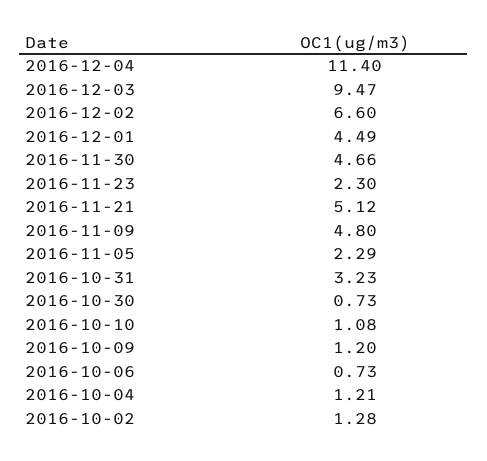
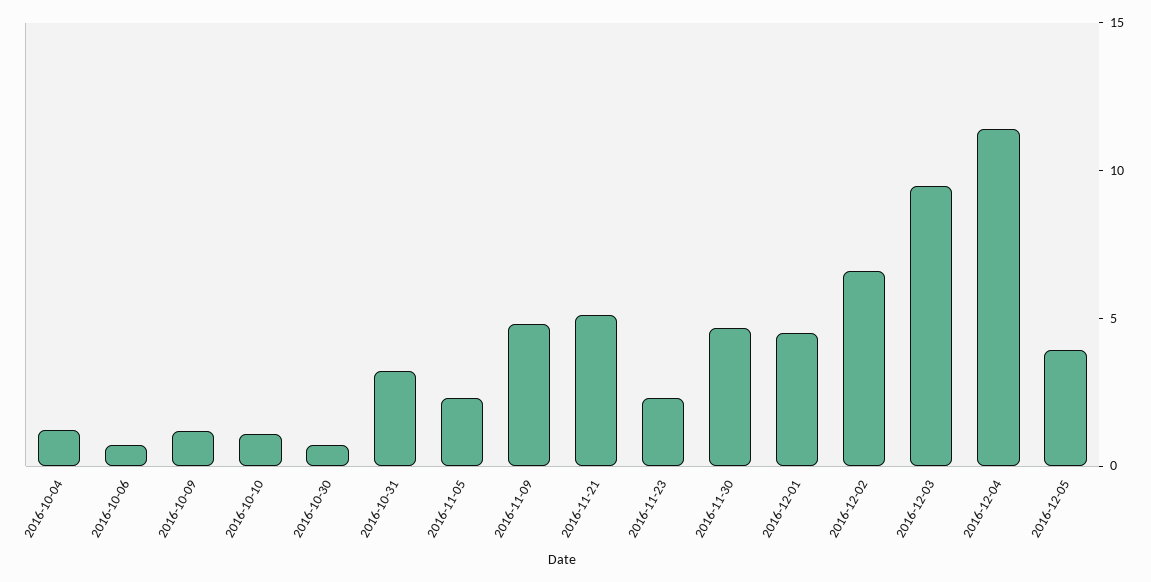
2016-10-02: 1.28 -> none
2016-12-05: none -> 4

